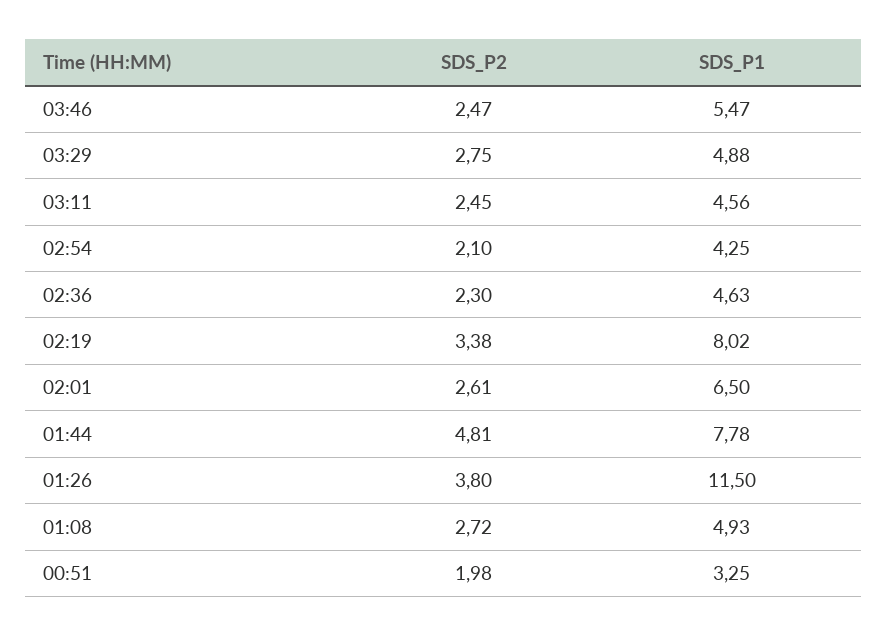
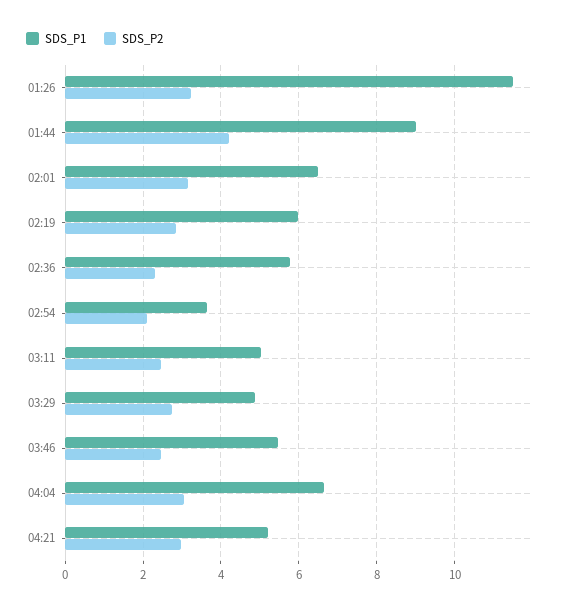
SDS_P1, 03:11: 4.56 -> 5
SDS_P1, 02:54: 4.25 -> 3.6
SDS_P1, 02:36: 4.63 -> 5.8
SDS_P2, 02:19: 3.38 -> 2.8
SDS_P1, 02:19: 8.02 -> 6
SDS_P2, 02:01: 2.61 -> 3.2
SDS_P2, 01:44: 4.81 -> 4.2
SDS_P1, 01:44: 7.78 -> 9
SDS_P2, 01:26: 3.8 -> 3.2
SDS_P2, 01:08: 2.72 -> none
SDS_P1, 01:08: 4.93 -> none
SDS_P2, 00:51: 1.98 -> none
SDS_P1, 00:51: 3.25 -> none
SDS_P1, 04:04: none -> 6.6
SDS_P2, 04:04: none -> 3
SDS_P1, 04:21: none -> 5.2
SDS_P2, 04:21: none -> 3

